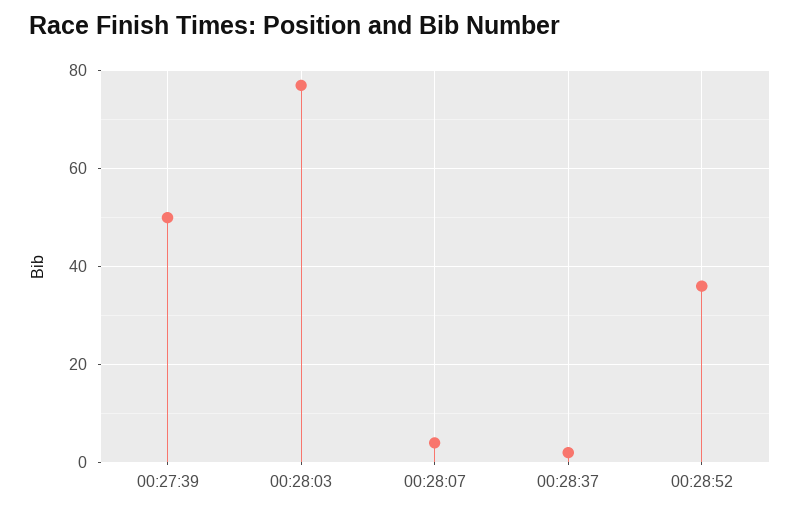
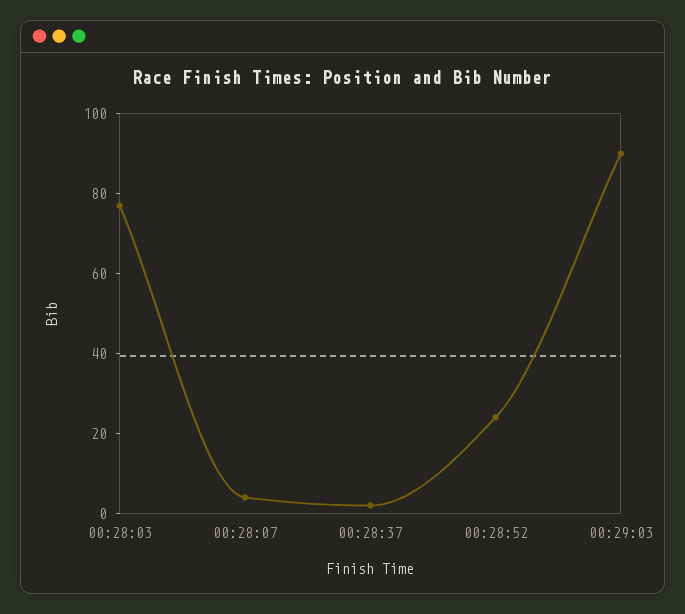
00:27:39: 50 -> none
00:28:52: 35 -> 25
00:29:03: none -> 90

